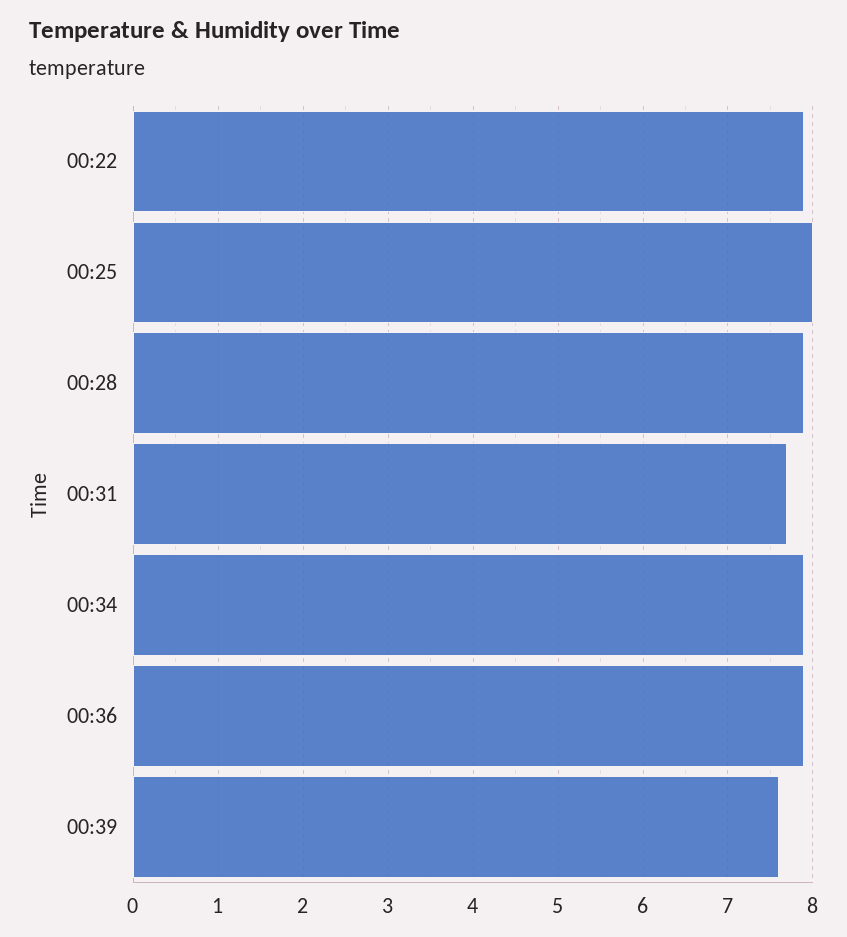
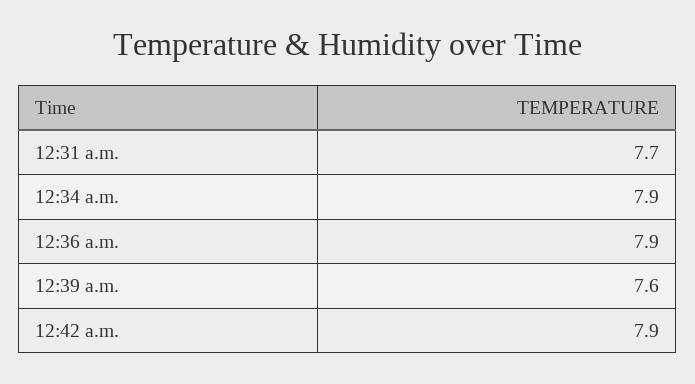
00:22: 7.9 -> none
00:25: 8 -> none
00:28: 7.9 -> none
12:42 a.m.: none -> 7.9

